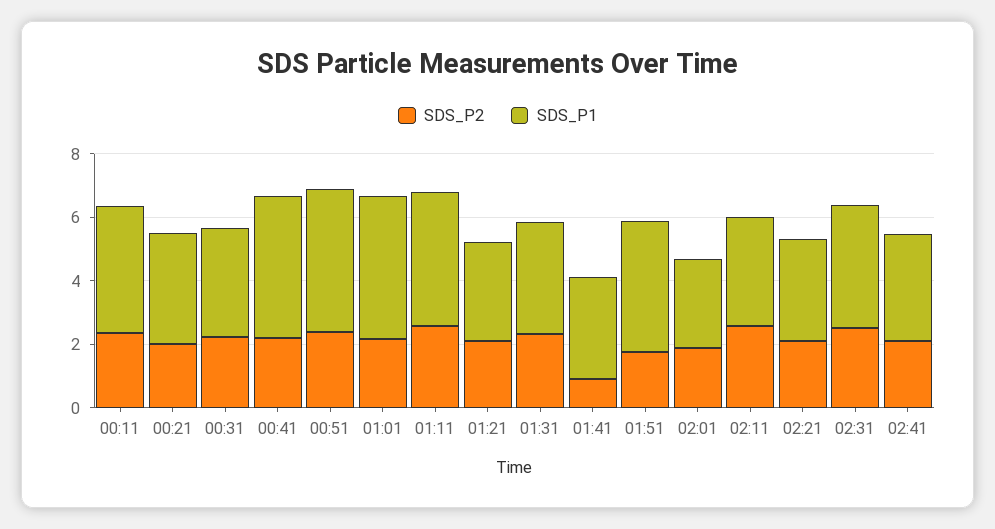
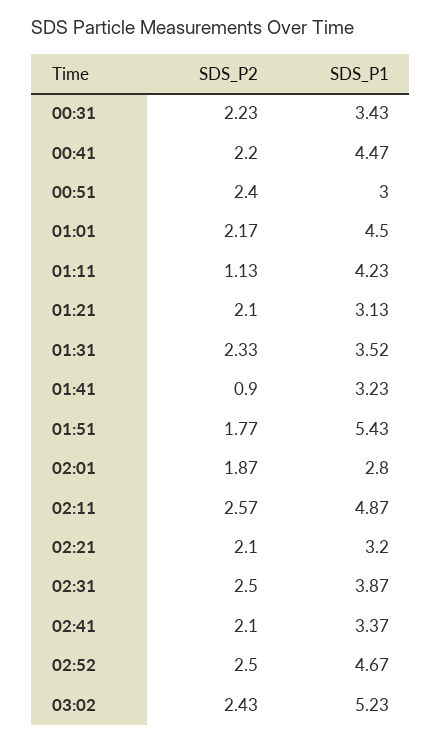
SDS_P2, 00:11: 2.5 -> none
SDS_P1, 00:11: 4 -> none
SDS_P2, 00:21: 2 -> none
SDS_P1, 00:21: 3.5 -> none
SDS_P1, 00:51: 4.5 -> 3
SDS_P2, 01:11: 2.5 -> 1.13
SDS_P1, 01:51: 4 -> 5.43
SDS_P1, 02:11: 3.5 -> 4.87
SDS_P2, 02:52: none -> 2.5
SDS_P1, 02:52: none -> 4.67
SDS_P2, 03:02: none -> 2.43
SDS_P1, 03:02: none -> 5.23

